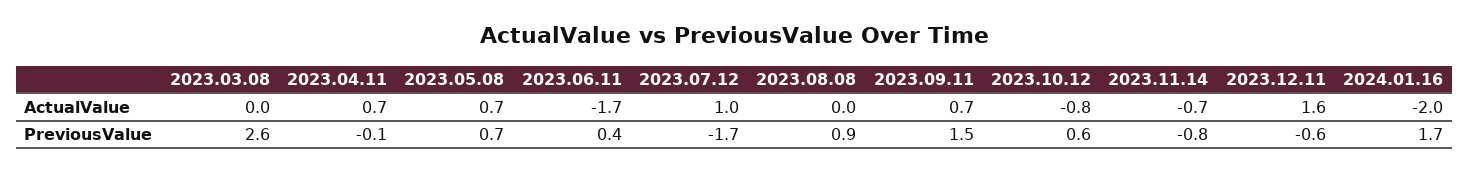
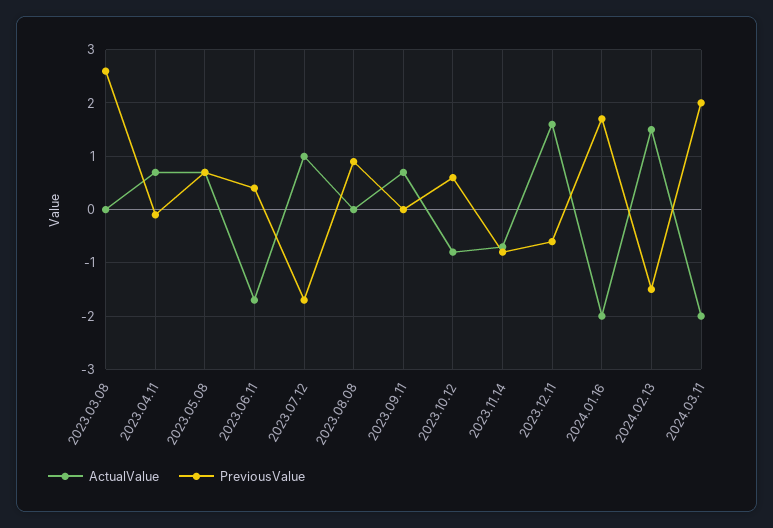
PreviousValue, 2023.09.11: 1.5 -> 0
ActualValue, 2024.02.13: none -> 1.5
PreviousValue, 2024.02.13: none -> -1.5
ActualValue, 2024.03.11: none -> -2
PreviousValue, 2024.03.11: none -> 2

